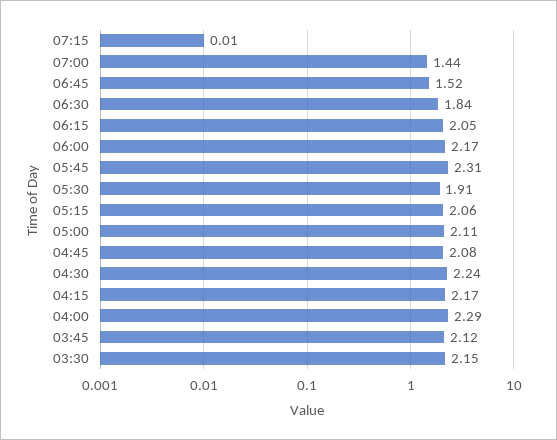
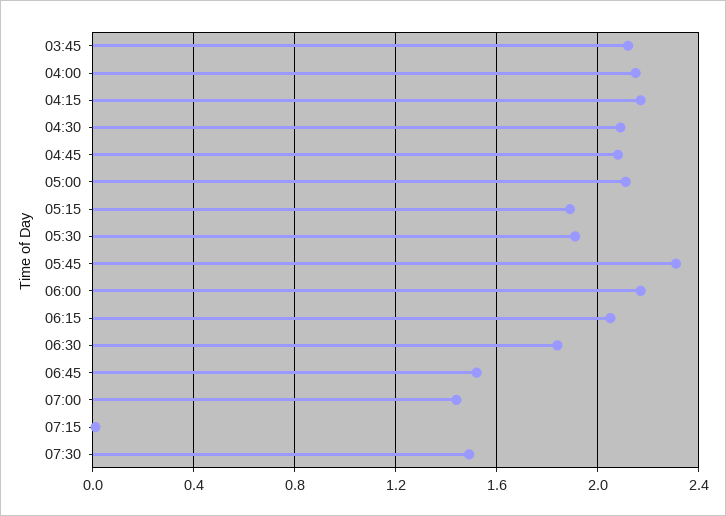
05:15: 2.06 -> 1.9
04:30: 2.24 -> 2.1
04:00: 2.29 -> 2.15
03:30: 2.15 -> none
07:30: none -> 1.5

